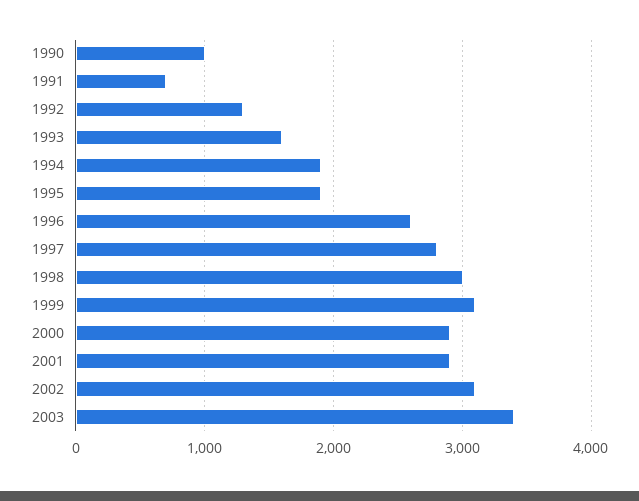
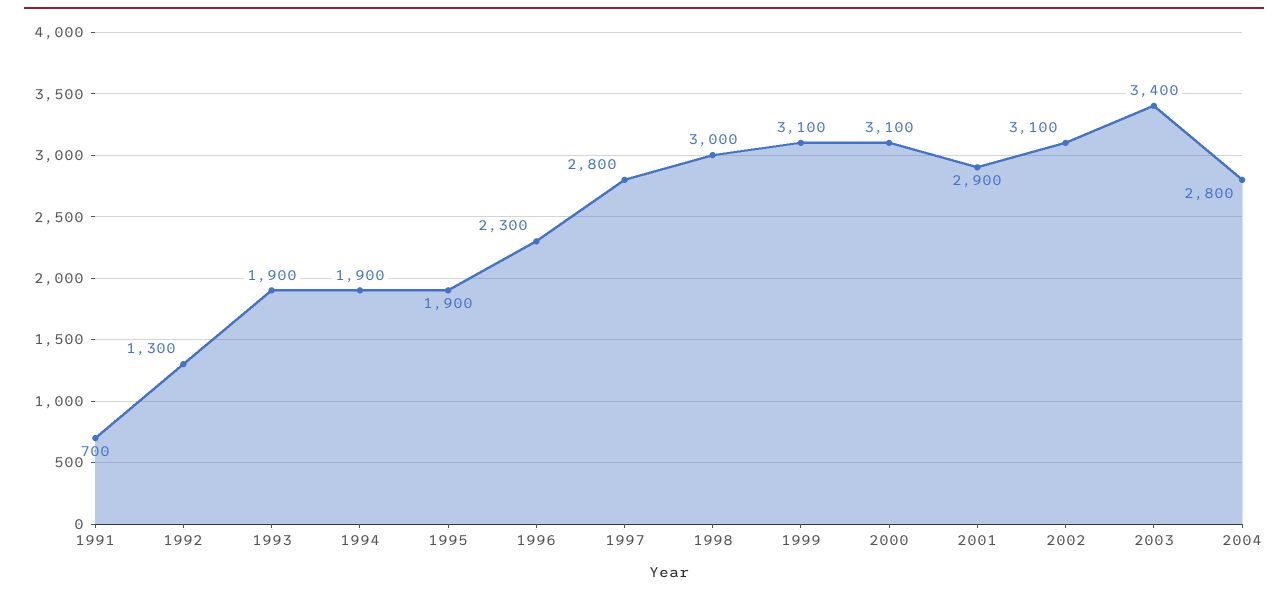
1990: 1000 -> none
1993: 1600 -> 1900
1996: 2600 -> 2300
2000: 2900 -> 3100
2004: none -> 2800

